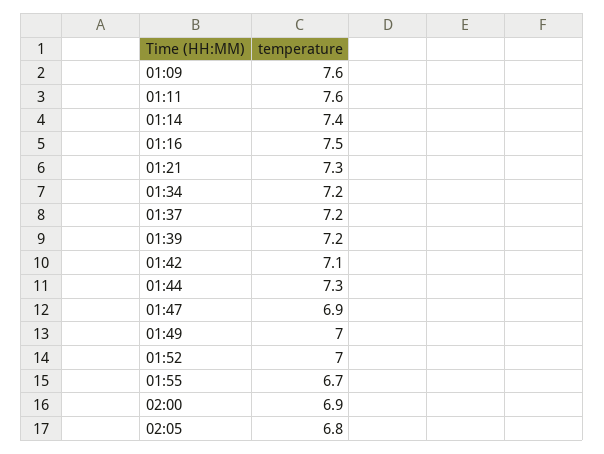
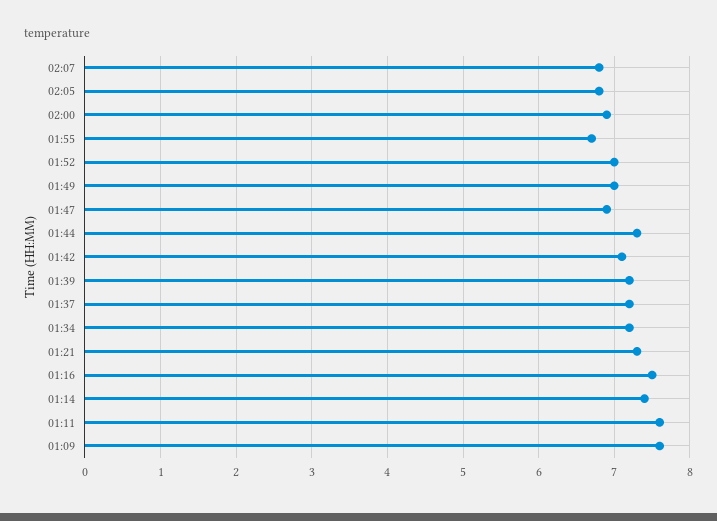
02:07: none -> 6.8

